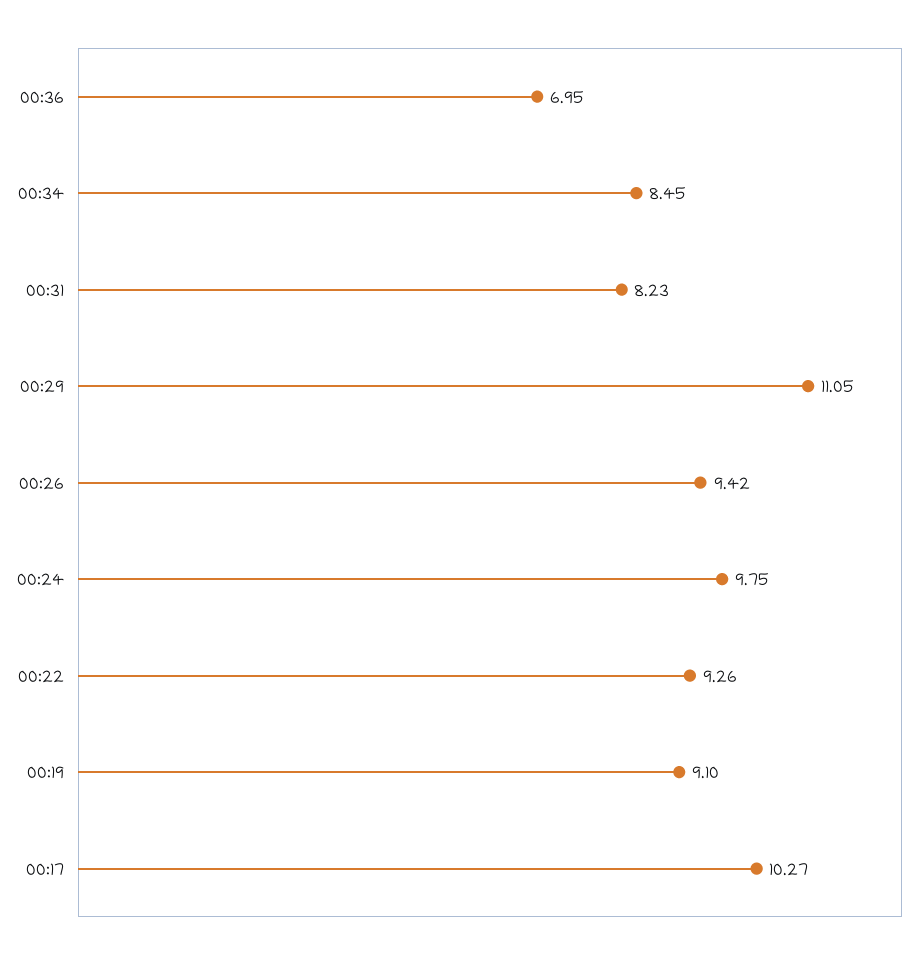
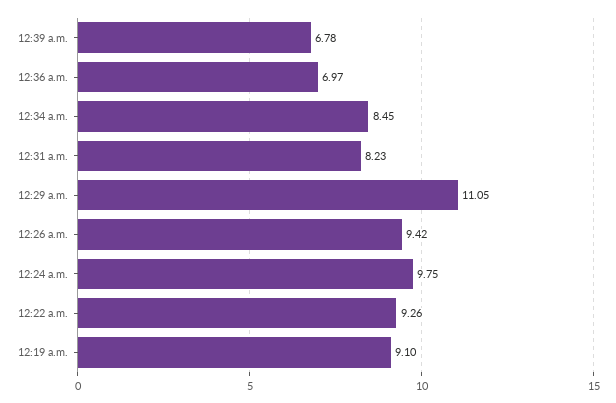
00:36: 6.95 -> 6.97
00:17: 10.27 -> none
12:39 a.m.: none -> 6.78

